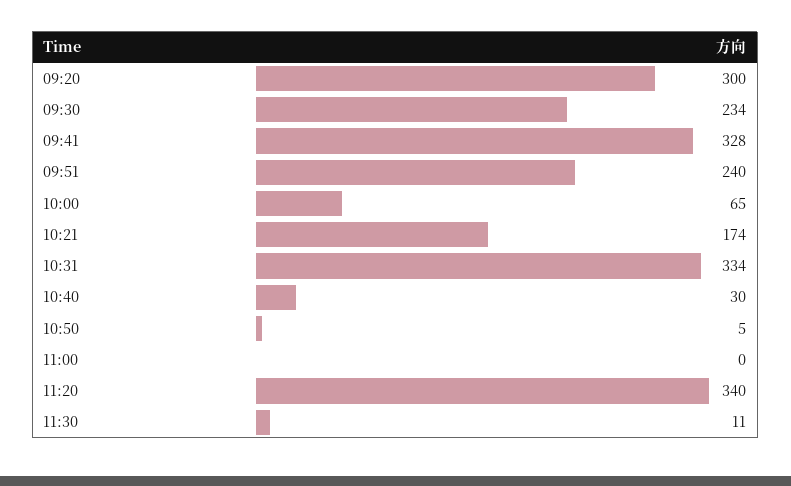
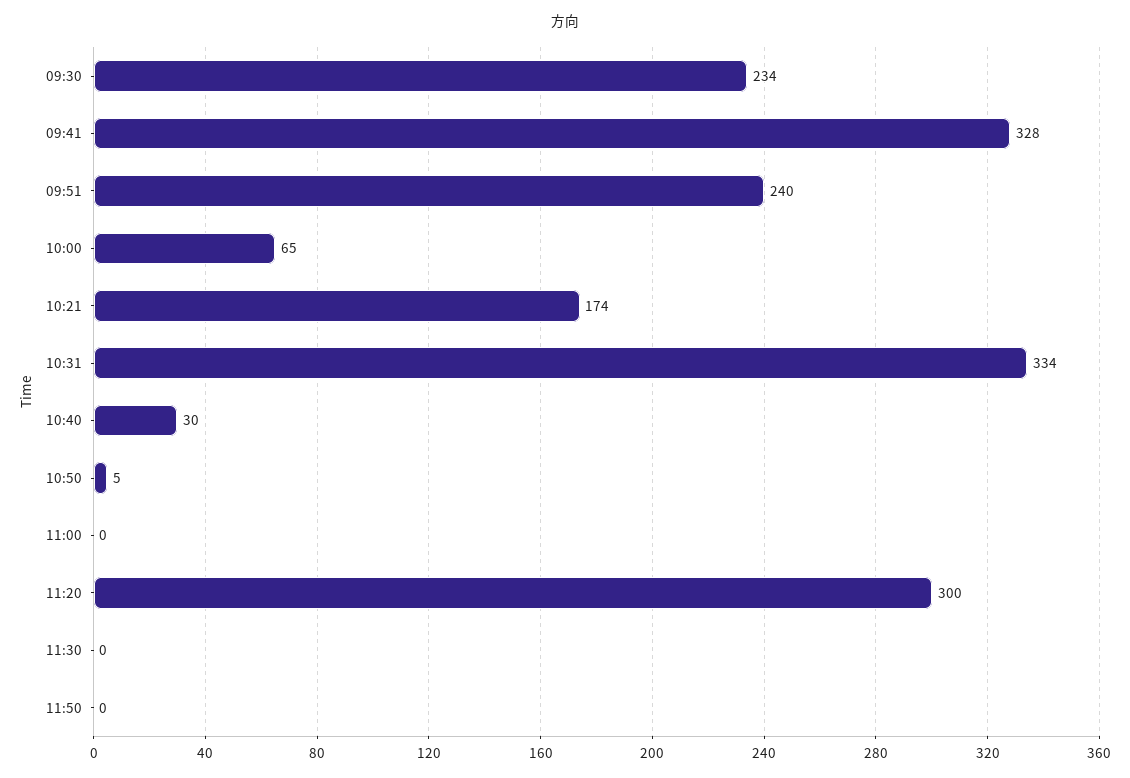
09:20: 300 -> none
11:20: 340 -> 300
11:30: 11 -> 0
11:50: none -> 0

